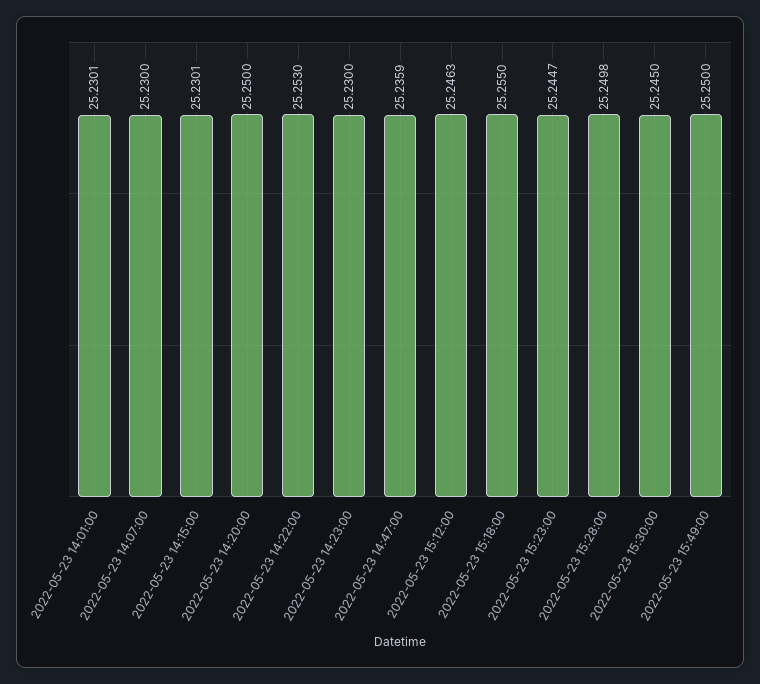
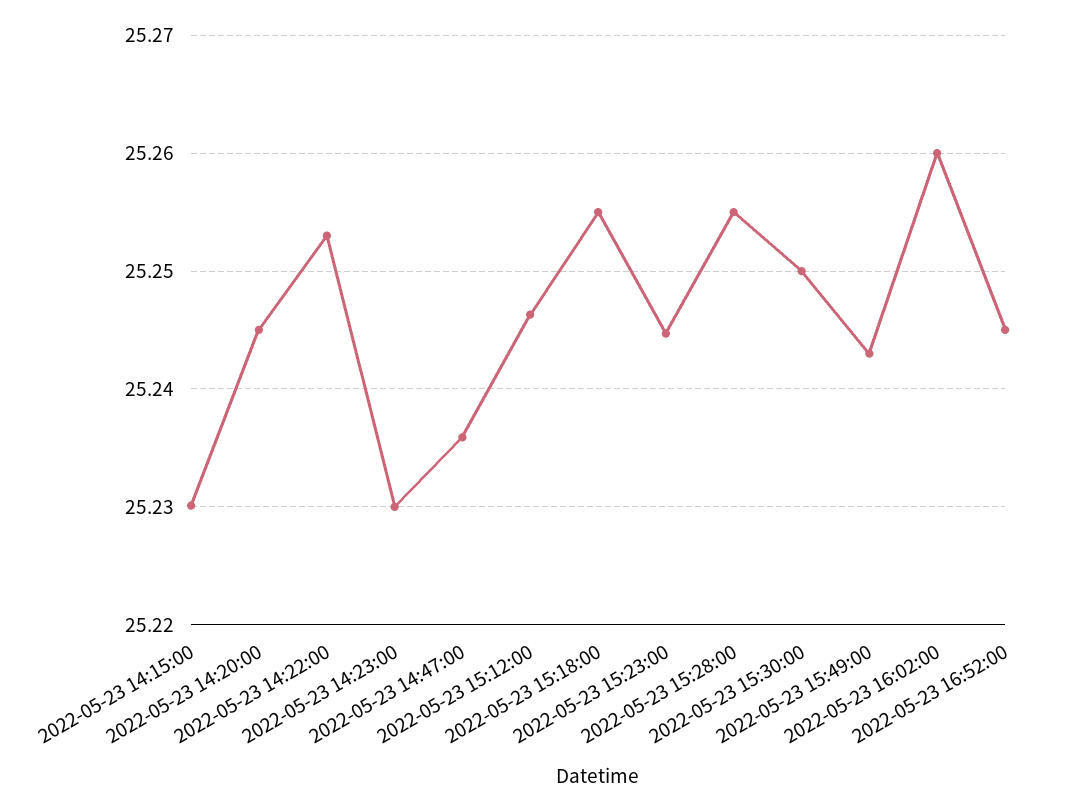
2022-05-23 14:01:00: 25.2301 -> none
2022-05-23 14:07:00: 25.23 -> none
2022-05-23 14:20:00: 25.25 -> 25.245
2022-05-23 15:28:00: 25.2498 -> 25.255
2022-05-23 15:30:00: 25.245 -> 25.25
2022-05-23 15:49:00: 25.25 -> 25.243
2022-05-23 16:02:00: none -> 25.26
2022-05-23 16:52:00: none -> 25.245

